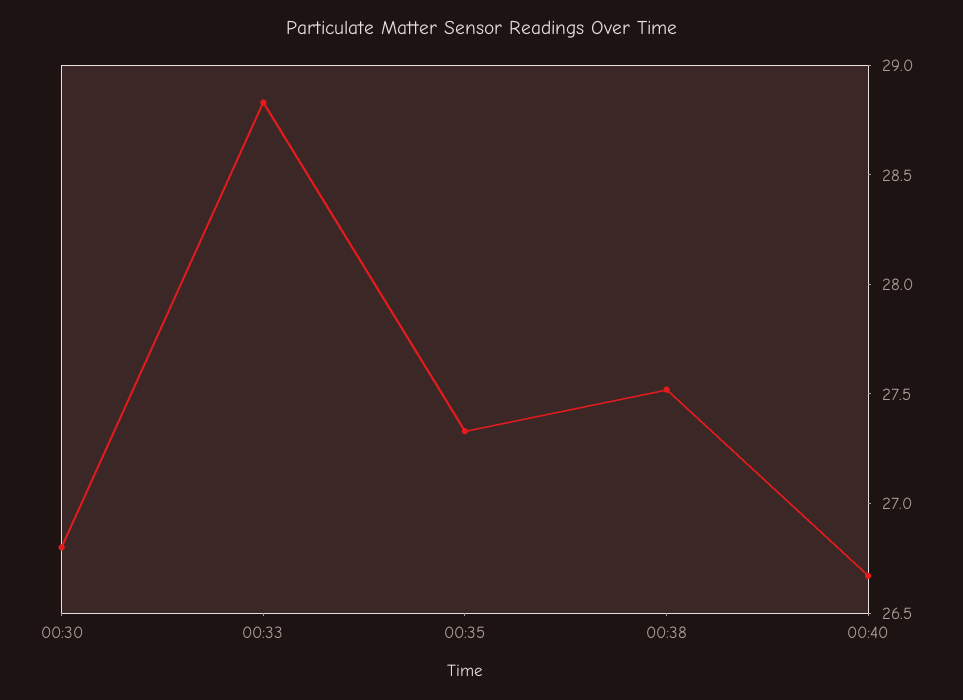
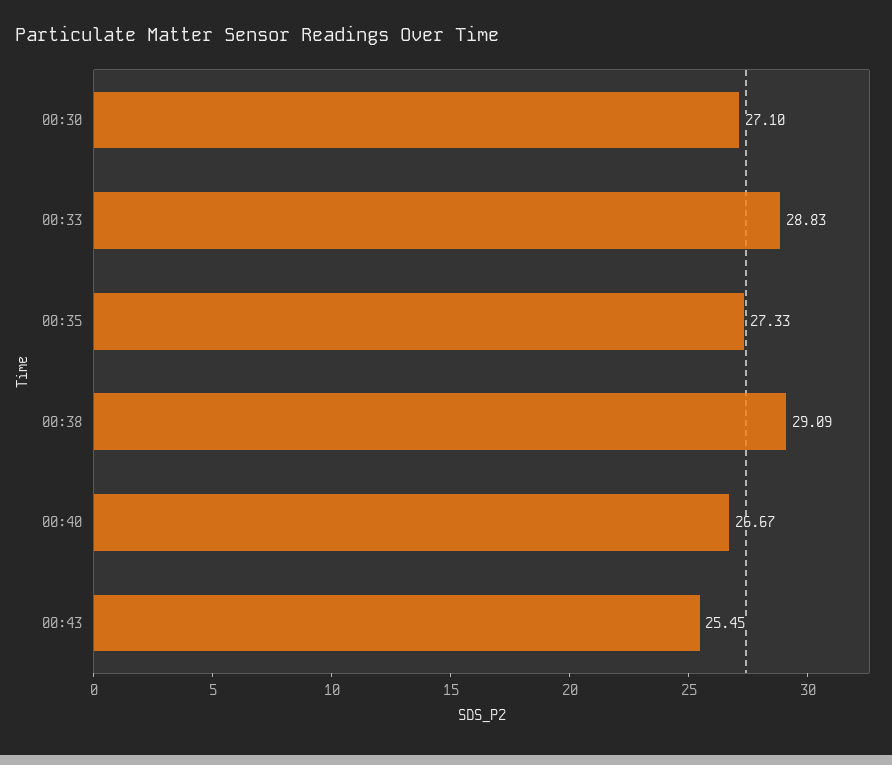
00:30: 26.8 -> 27.1
00:38: 27.5 -> 29.09
00:43: none -> 25.45

